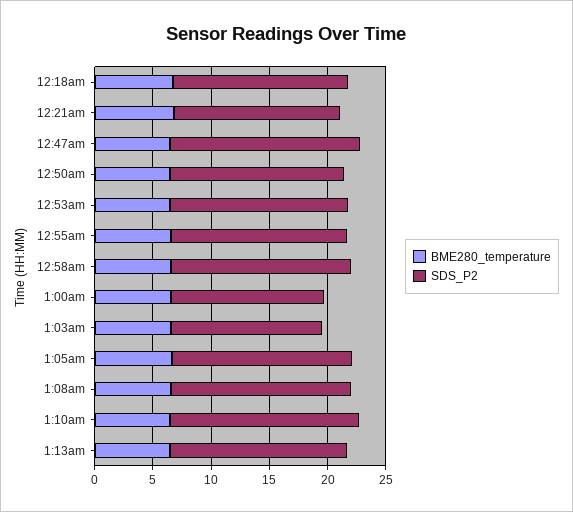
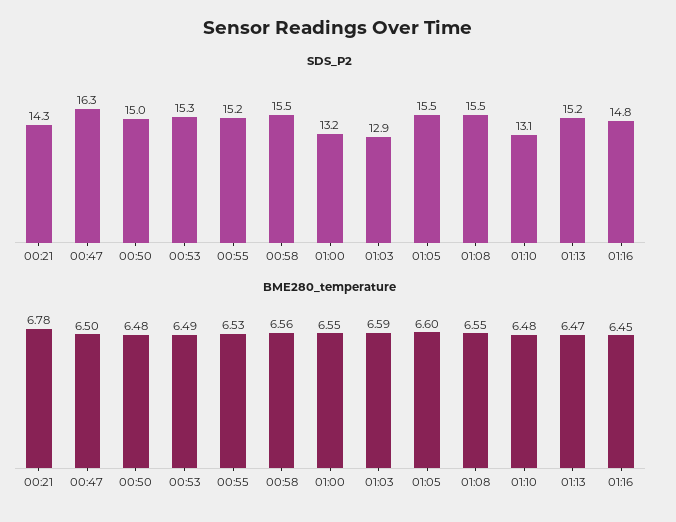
BME280_temperature, 12:18am: 7 -> none
SDS_P2, 12:18am: 15 -> none
SDS_P2, 1:10am: 16 -> 13.1
SDS_P2, 01:16: none -> 14.8
BME280_temperature, 01:16: none -> 6.45

